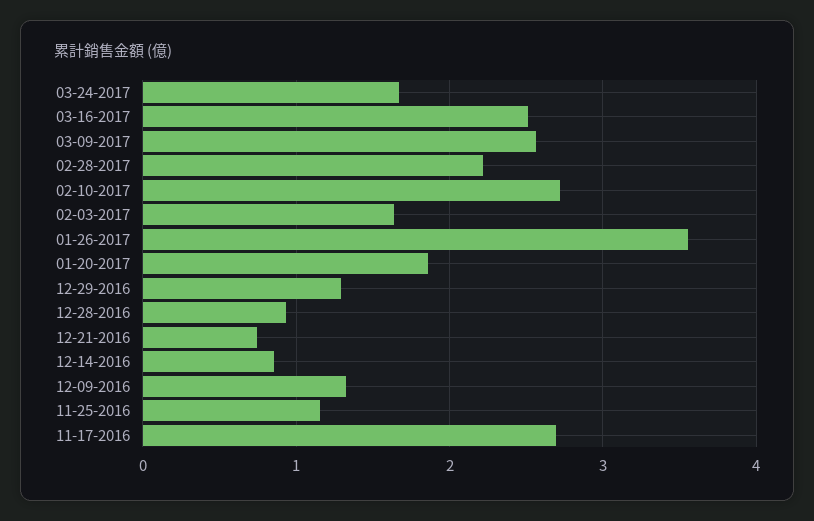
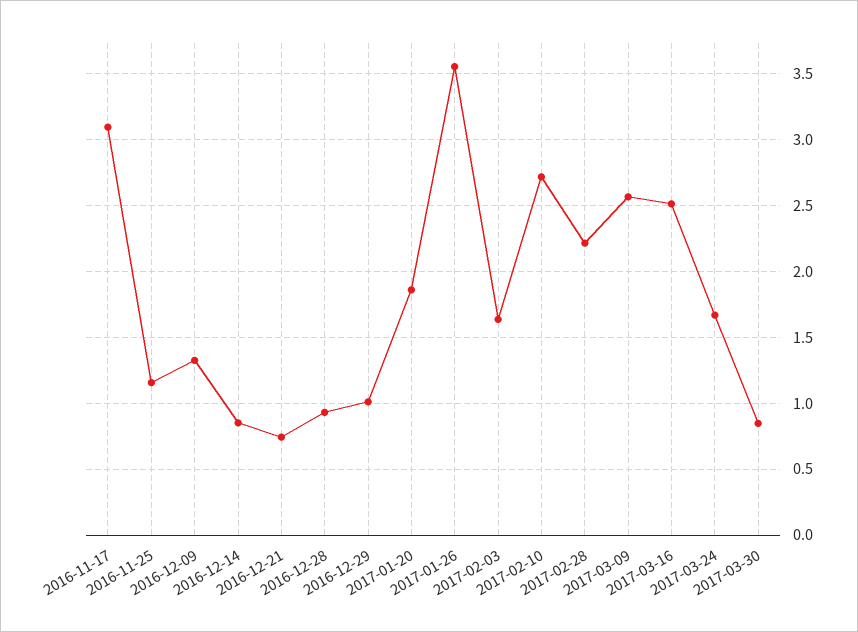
12-29-2016: 1.3 -> 1
11-17-2016: 2.7 -> 3.1
2017-03-30: none -> 0.85

